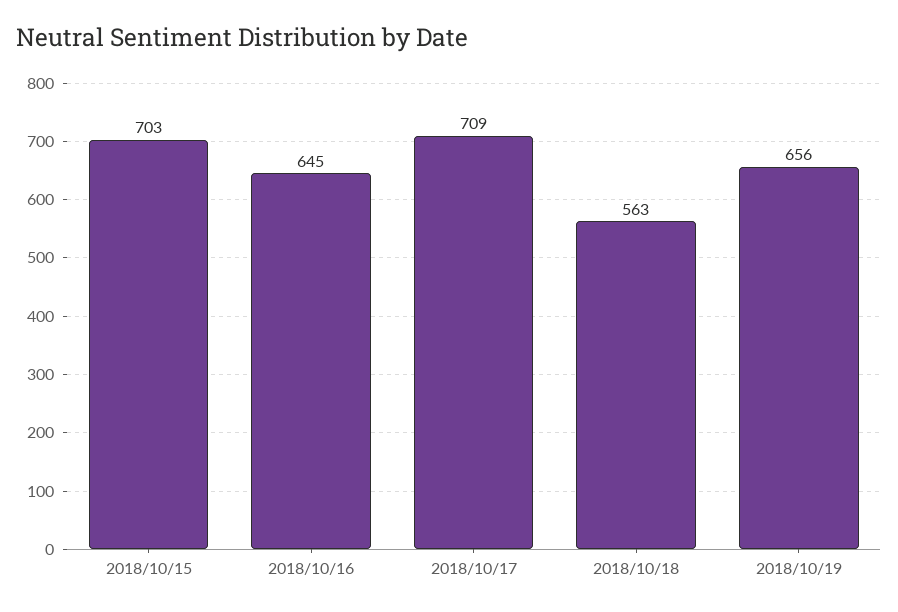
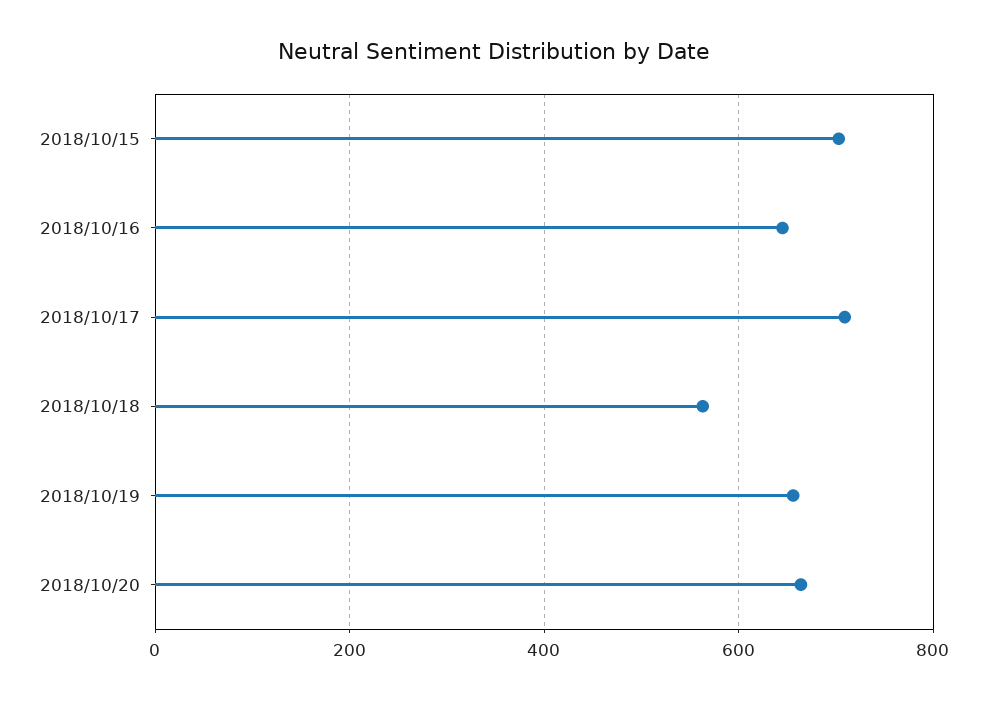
2018/10/20: none -> 660

